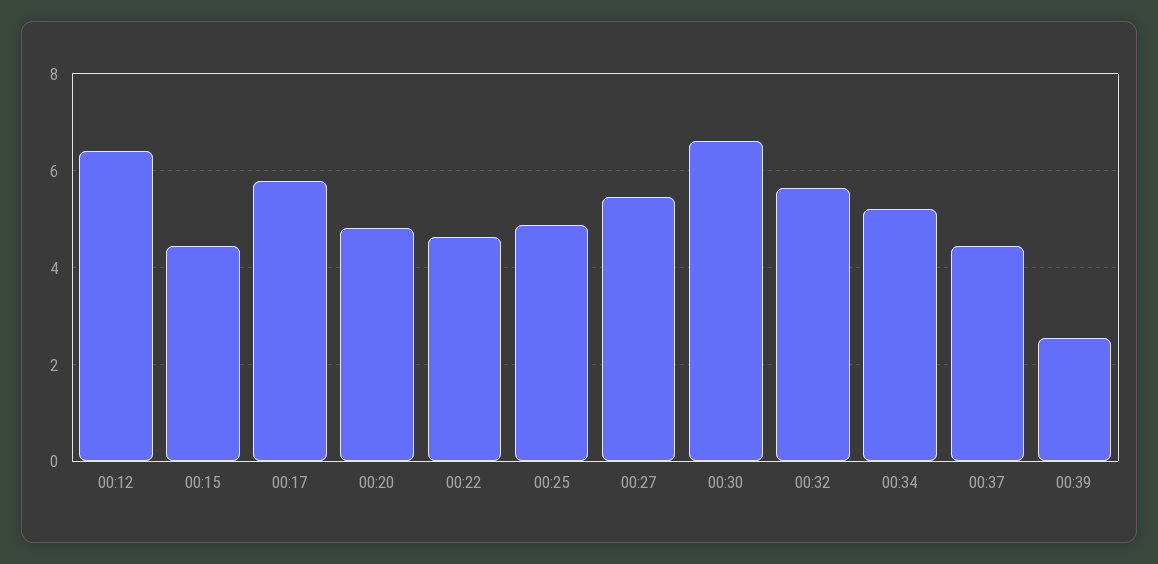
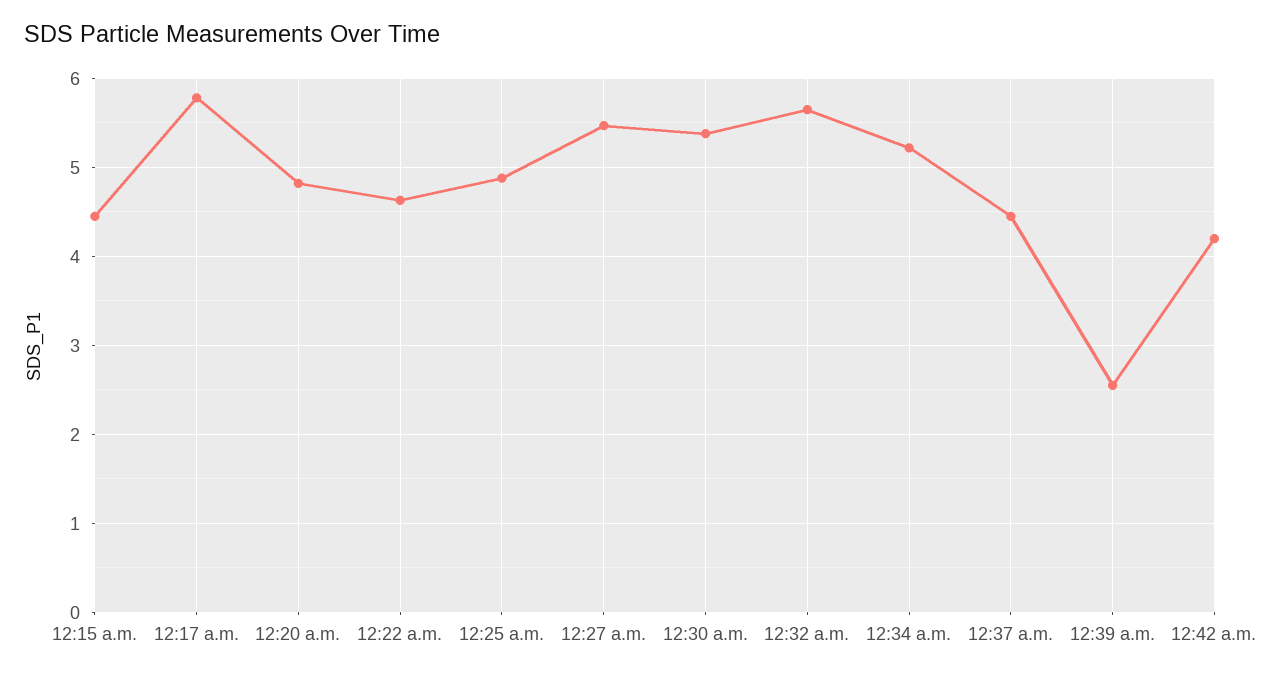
00:12: 6.4 -> none
00:30: 6.6 -> 5.4
12:42 a.m.: none -> 4.2

